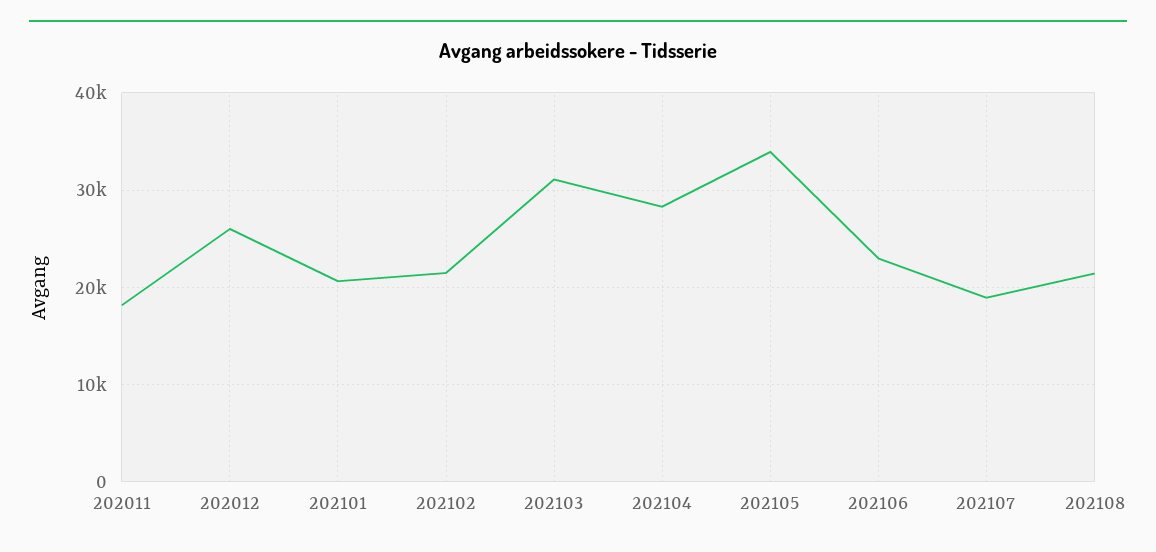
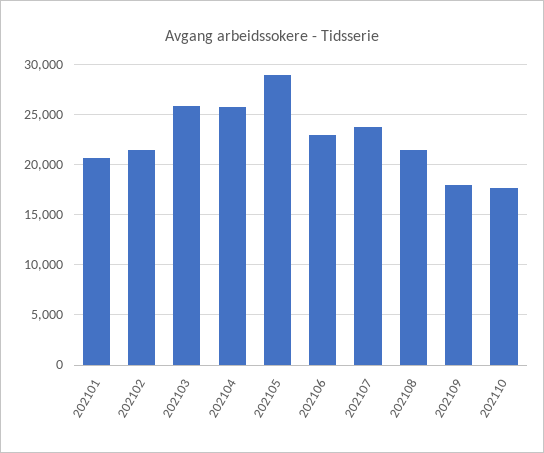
202011: 18000 -> none
202012: 26000 -> none
202103: 31000 -> 26000
202104: 28000 -> 26000
202105: 34000 -> 29000
202107: 19000 -> 24000
202109: none -> 18000
202110: none -> 18000

